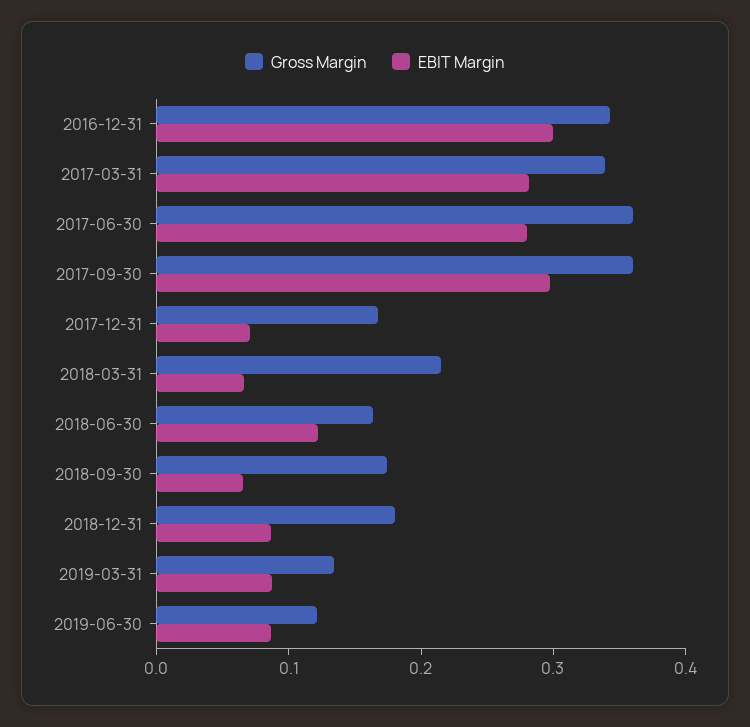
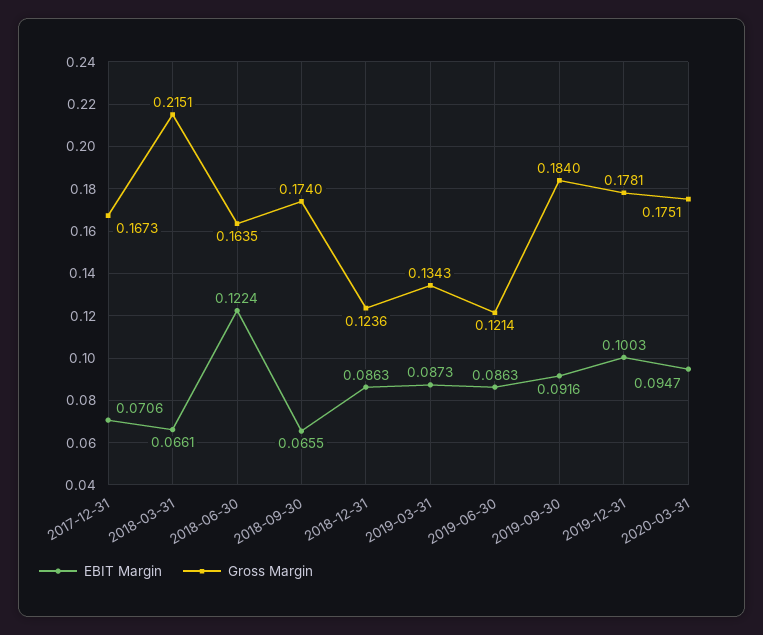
Gross Margin, 2016-12-31: 0.34 -> none
EBIT Margin, 2016-12-31: 0.3 -> none
Gross Margin, 2017-03-31: 0.34 -> none
EBIT Margin, 2017-03-31: 0.28 -> none
Gross Margin, 2017-06-30: 0.36 -> none
EBIT Margin, 2017-06-30: 0.28 -> none
Gross Margin, 2017-09-30: 0.36 -> none
EBIT Margin, 2017-09-30: 0.3 -> none
Gross Margin, 2018-12-31: 0.18 -> 0.1236
EBIT Margin, 2019-09-30: none -> 0.0916
Gross Margin, 2019-09-30: none -> 0.184
EBIT Margin, 2019-12-31: none -> 0.1003
Gross Margin, 2019-12-31: none -> 0.1781
EBIT Margin, 2020-03-31: none -> 0.0947
Gross Margin, 2020-03-31: none -> 0.1751

